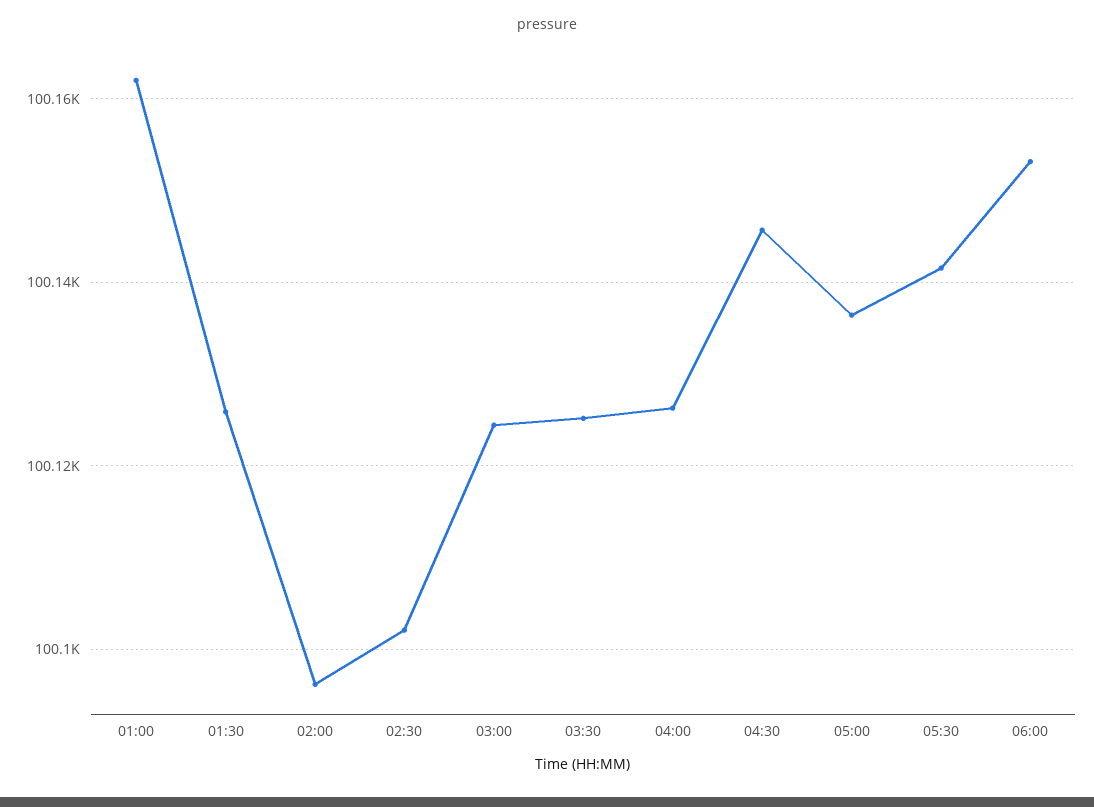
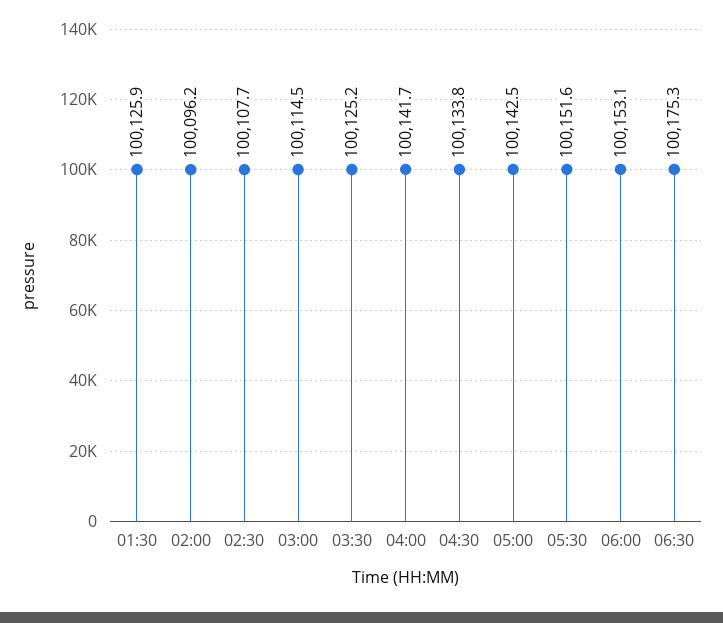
01:00: 100162 -> none
02:30: 100102 -> 100107.7
03:00: 100124 -> 100114.5
04:00: 100126 -> 100141.7
04:30: 100146 -> 100133.8
05:00: 100136 -> 100142.5
05:30: 100142 -> 100151.6
06:30: none -> 100175.3

